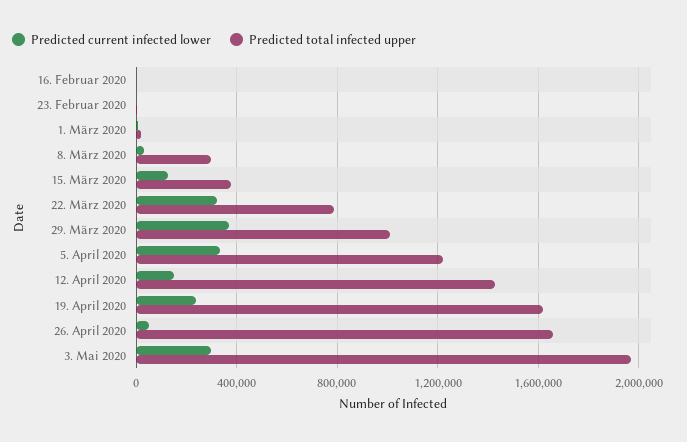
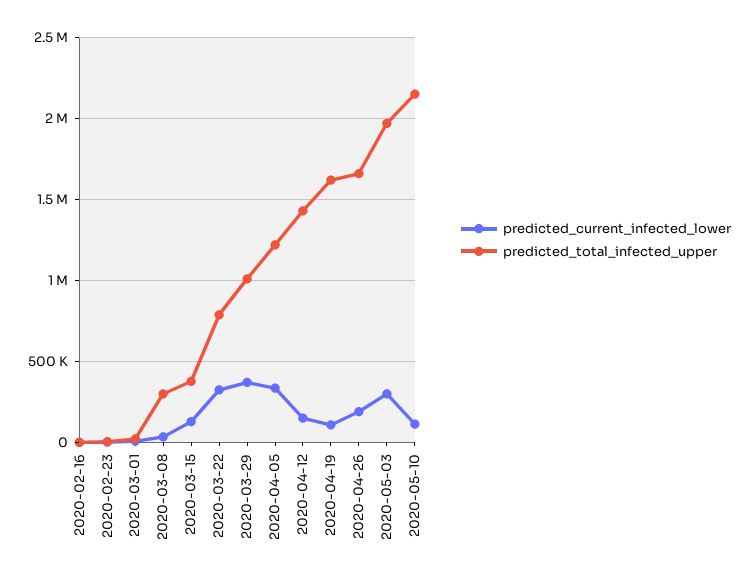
Predicted current infected lower, 19. April 2020: 250000 -> 100000
Predicted current infected lower, 26. April 2020: 50000 -> 200000
Predicted current infected lower, 2020-05-10: none -> 100000
Predicted total infected upper, 2020-05-10: none -> 2150000

